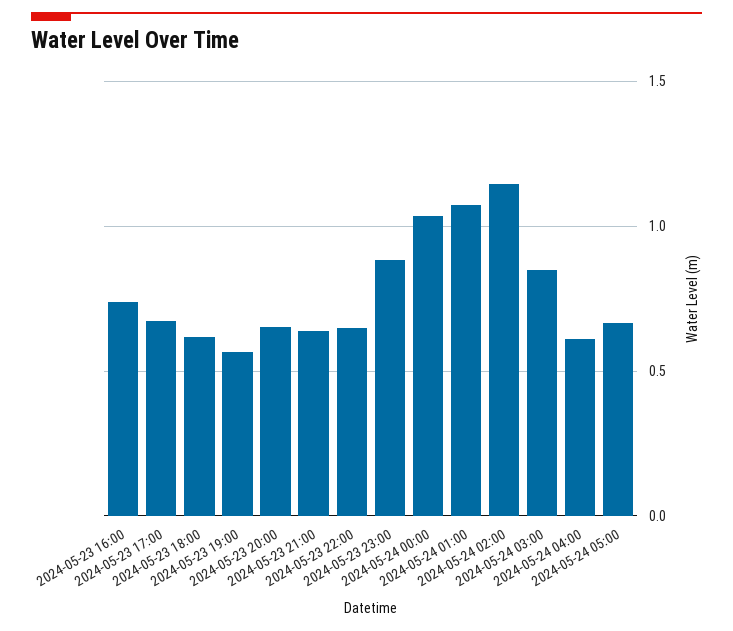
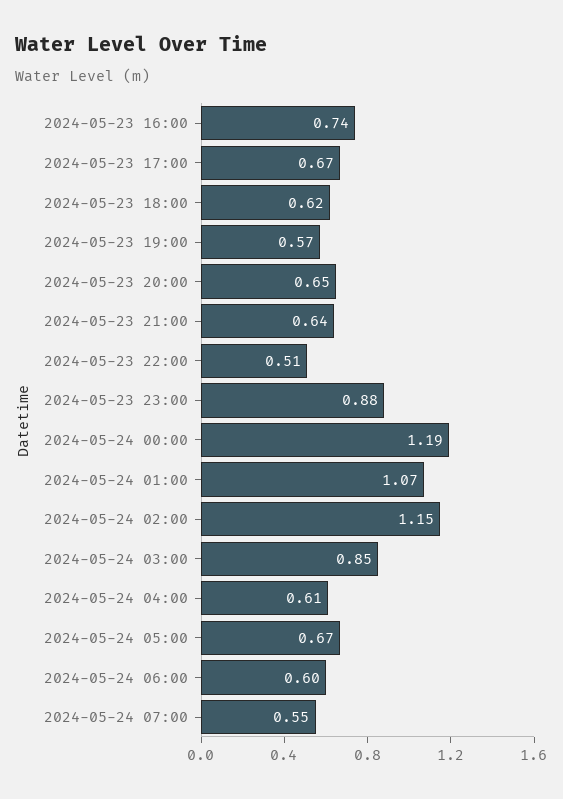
2024-05-23 22:00: 0.65 -> 0.51
2024-05-24 00:00: 1.05 -> 1.19
2024-05-24 06:00: none -> 0.6
2024-05-24 07:00: none -> 0.55

